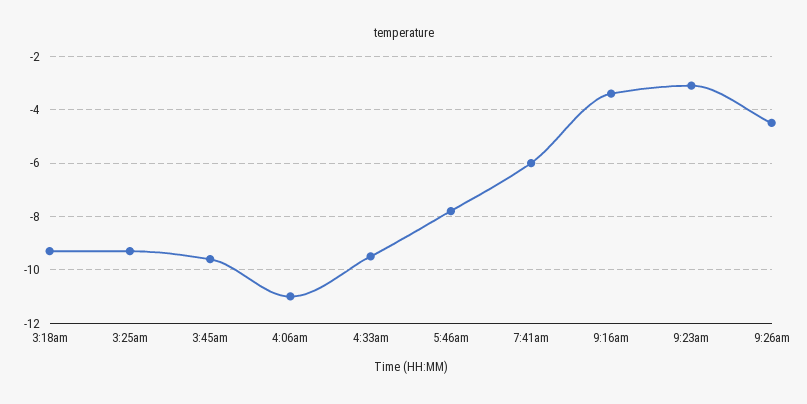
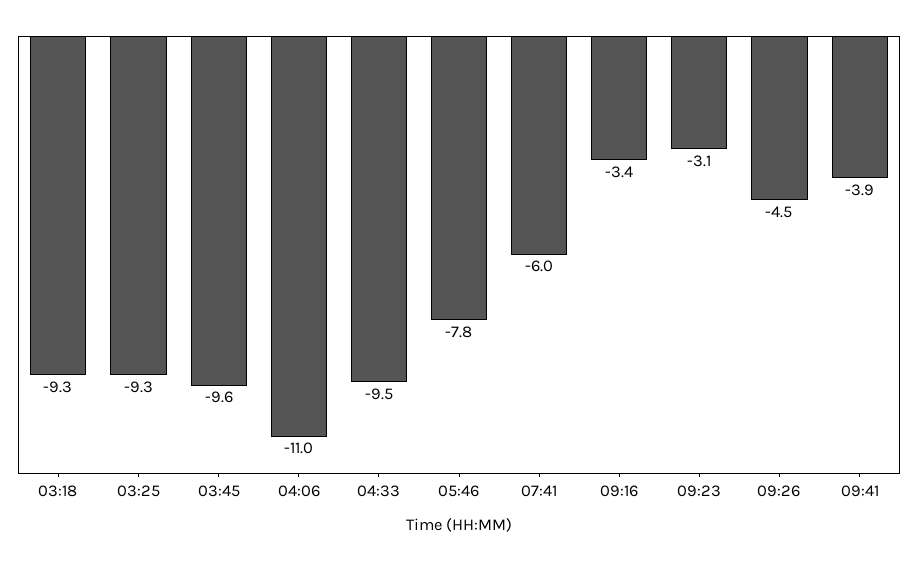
09:41: none -> -3.9

